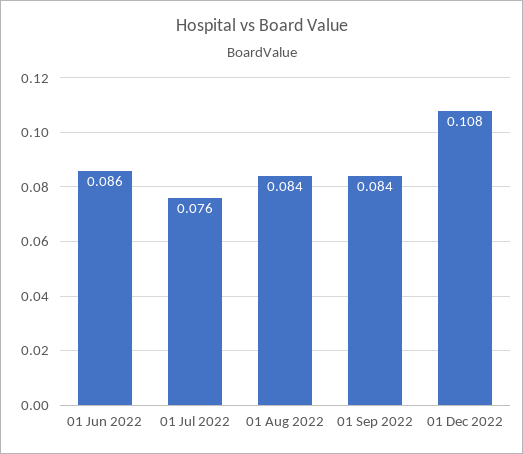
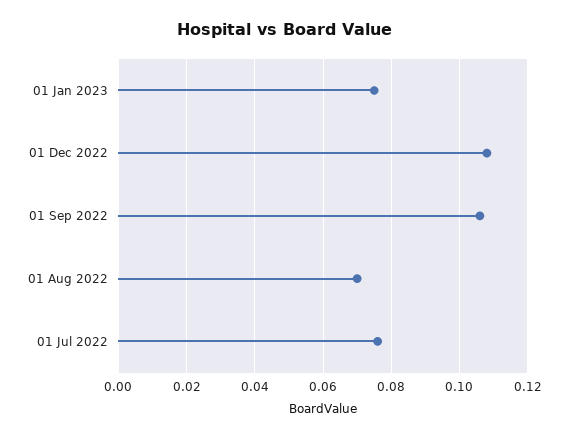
01 Jun 2022: 0.086 -> none
01 Aug 2022: 0.084 -> 0.07
01 Sep 2022: 0.084 -> 0.105
01 Jan 2023: none -> 0.075

